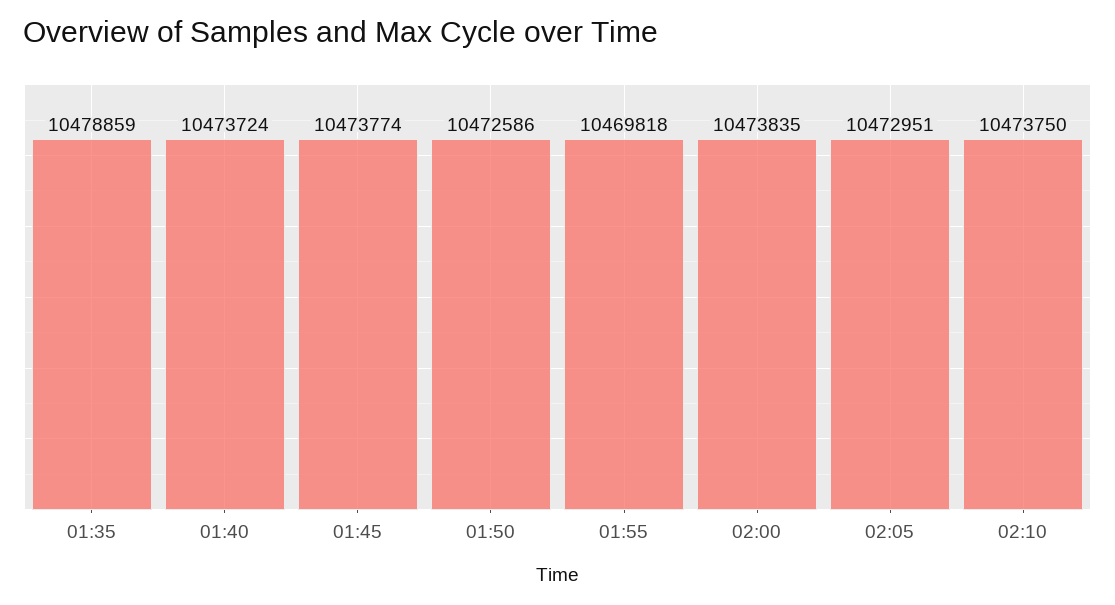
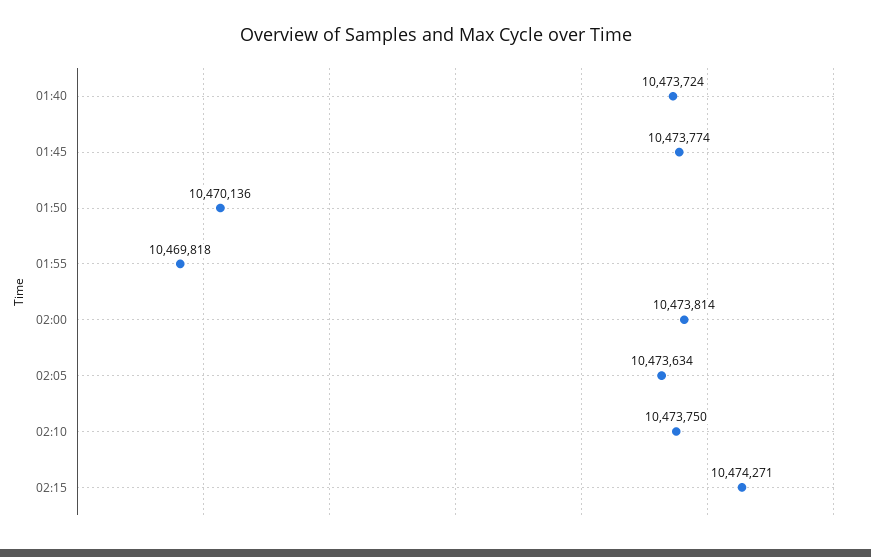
01:35: 10478859 -> none
01:50: 10472586 -> 10470136
02:00: 10473835 -> 10473814
02:05: 10472951 -> 10473634
02:15: none -> 10474271

